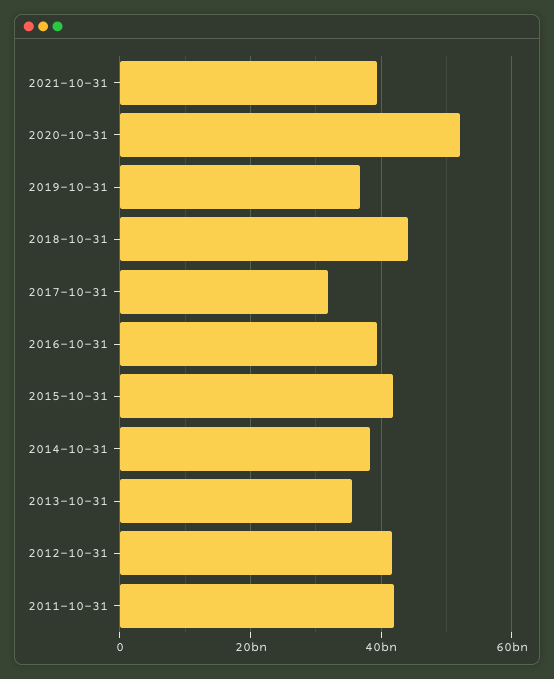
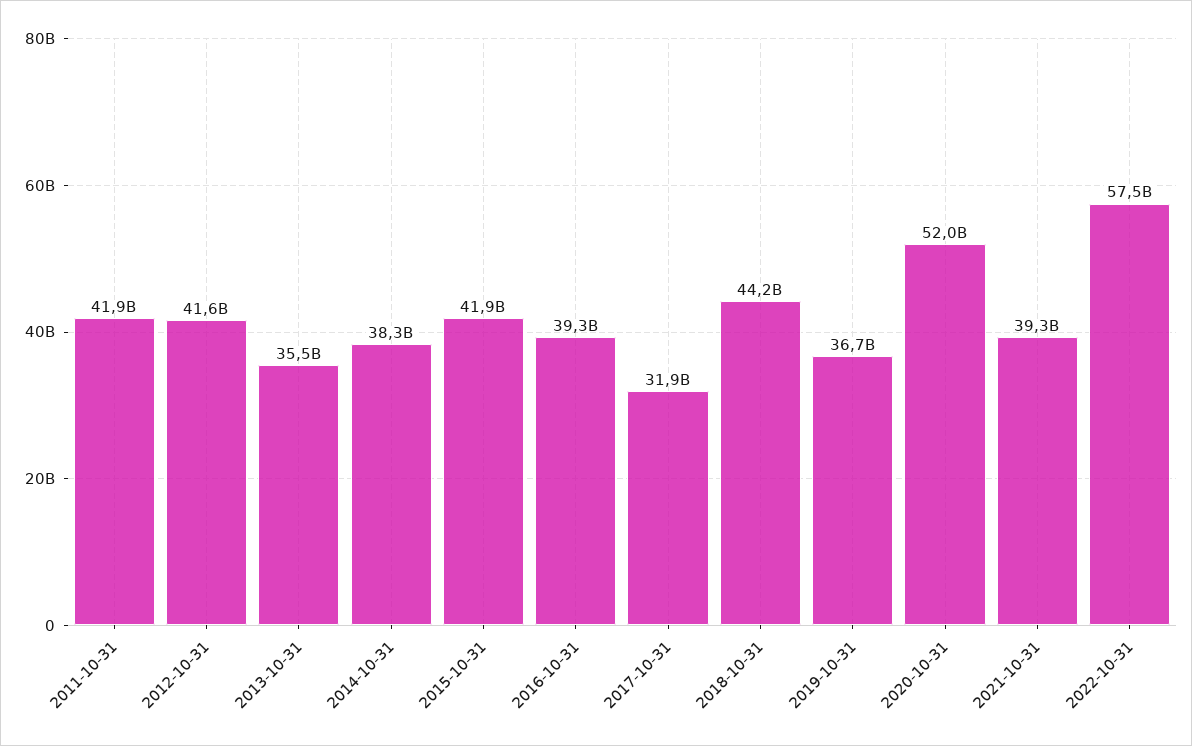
2022-10-31: none -> 57500000000

